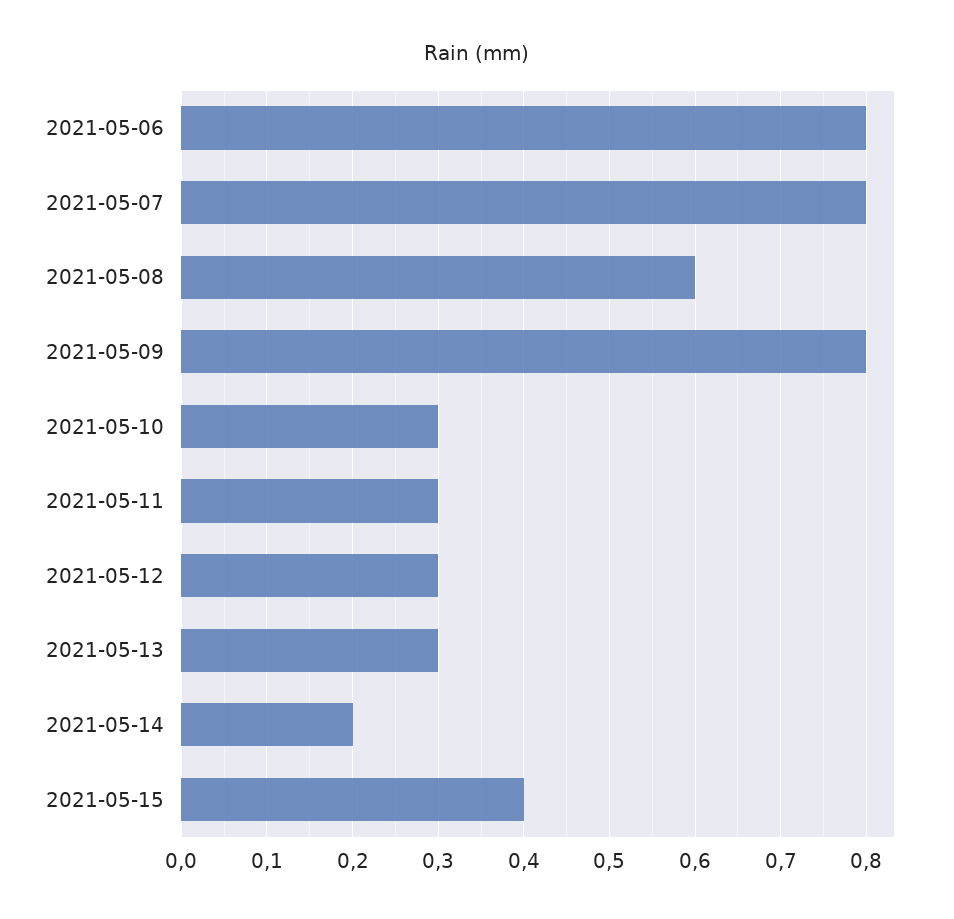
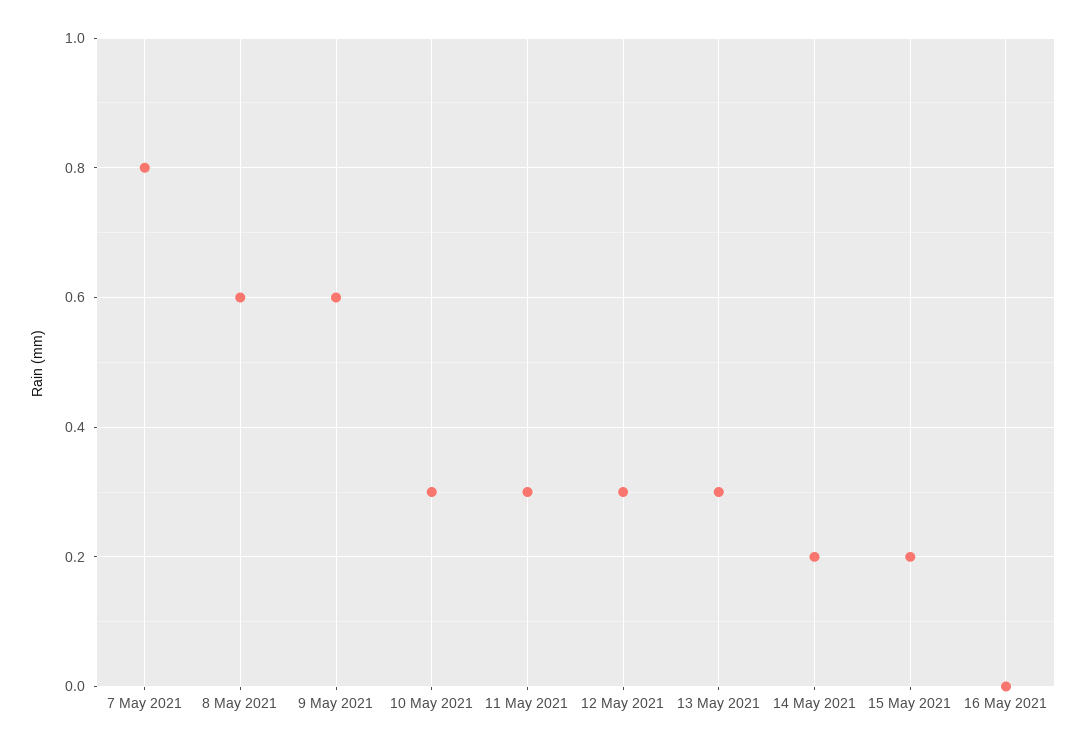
2021-05-06: 0.8 -> none
2021-05-09: 0.8 -> 0.6
2021-05-15: 0.4 -> 0.2
16 May 2021: none -> 0

